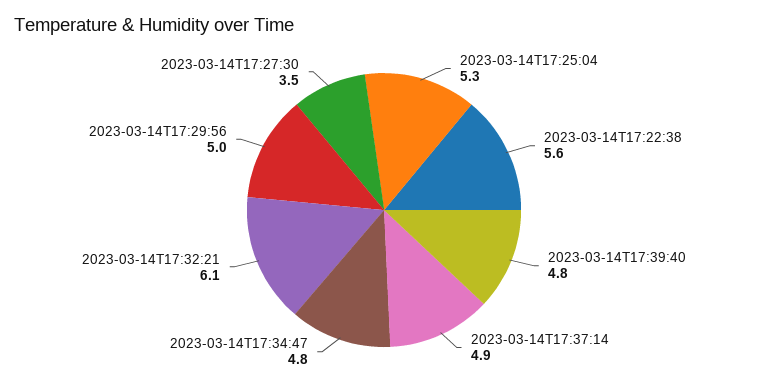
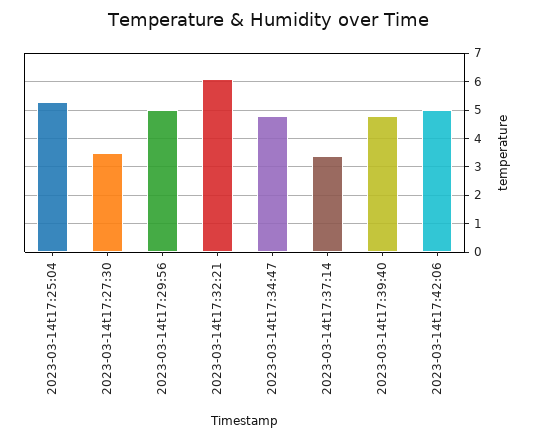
2023-03-14T17:22:38: 5.6 -> none
2023-03-14T17:37:14: 4.9 -> 3.5
2023-03-14t17:42:06: none -> 5

